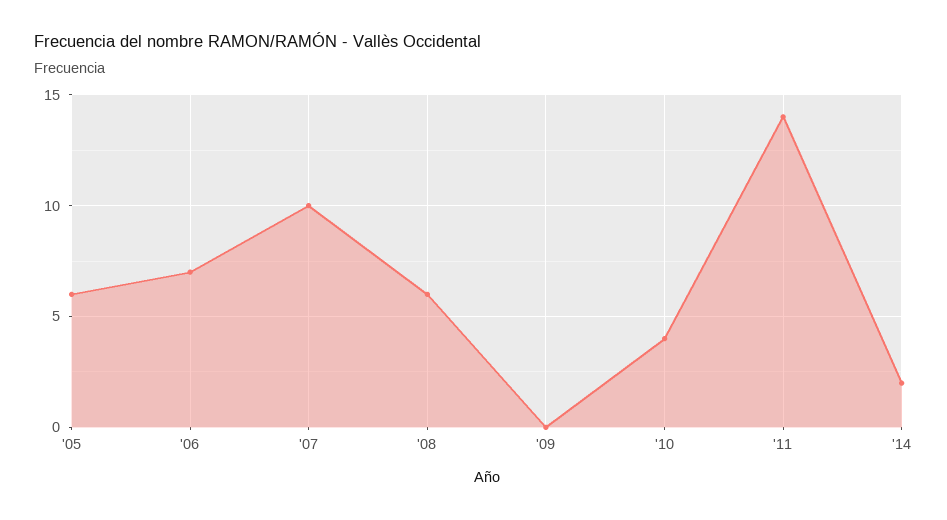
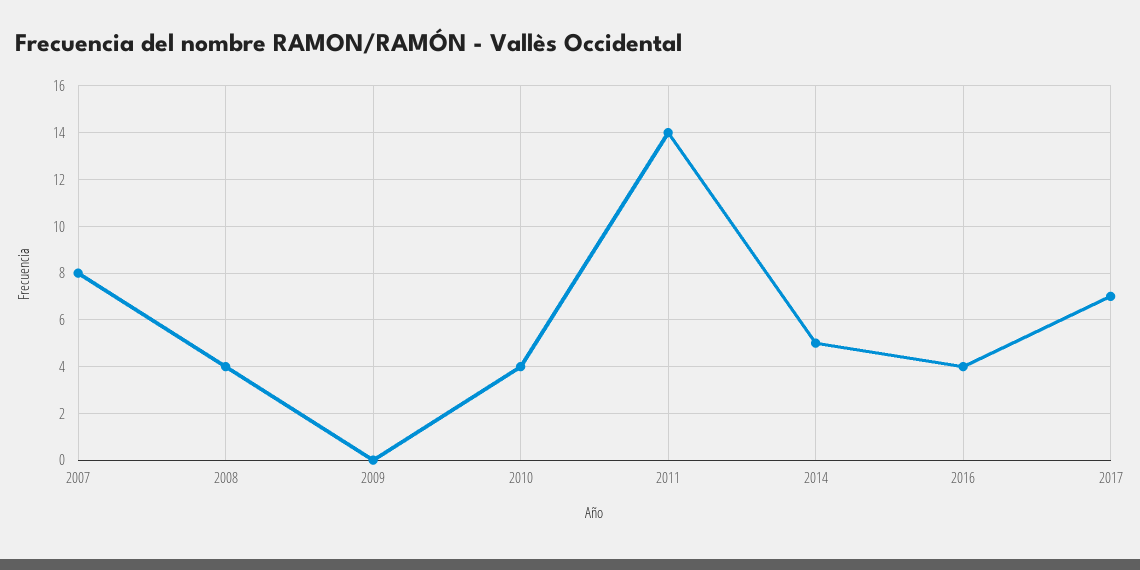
'05: 6 -> none
'06: 7 -> none
'07: 10 -> 8
'08: 6 -> 4
'14: 2 -> 5
2016: none -> 4
2017: none -> 7

